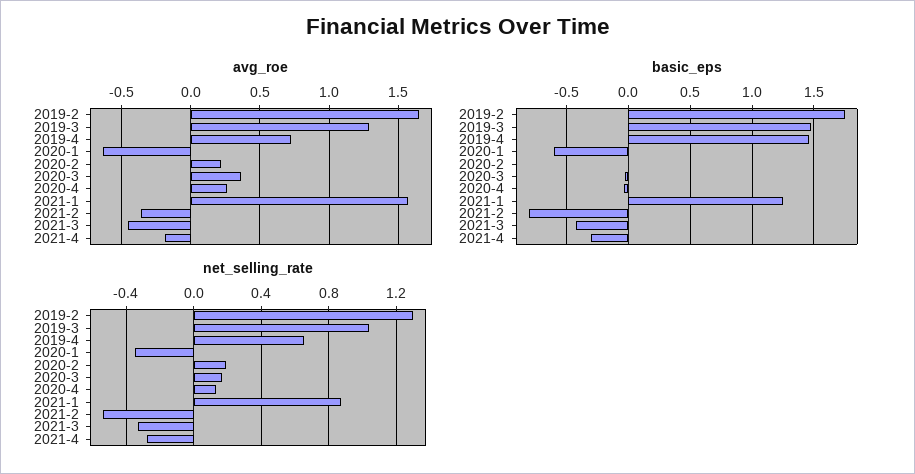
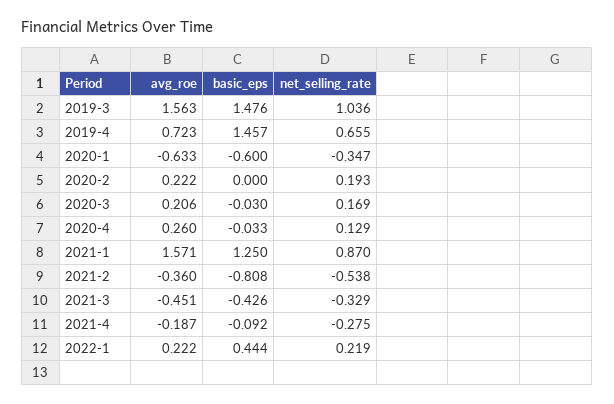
avg_roe, 2019-2: 1.65 -> none
avg_roe, 2019-3: 1.3 -> 1.563
avg_roe, 2020-3: 0.35 -> 0.206
basic_eps, 2019-2: 1.75 -> none
basic_eps, 2021-4: -0.3 -> -0.092
net_selling_rate, 2019-2: 1.3 -> none
avg_roe, 2022-1: none -> 0.222
basic_eps, 2022-1: none -> 0.444
net_selling_rate, 2022-1: none -> 0.219

